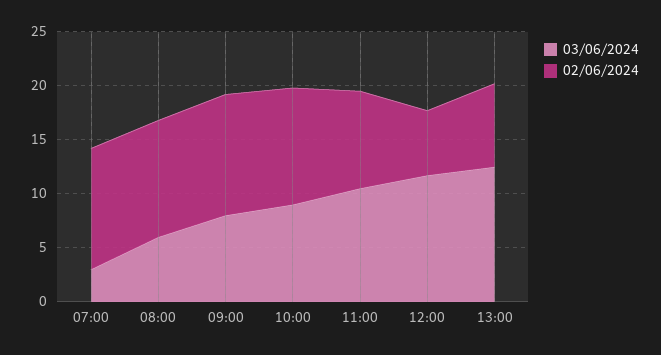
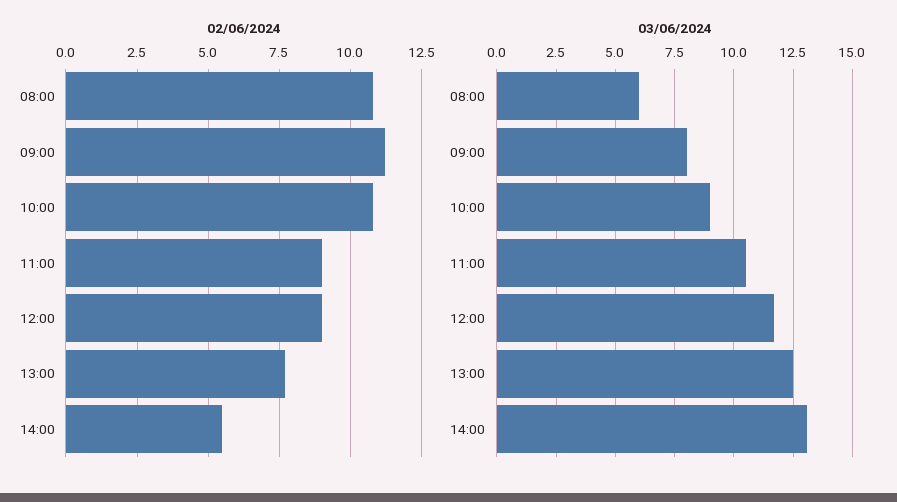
03/06/2024, 07:00: 3 -> none
02/06/2024, 07:00: 11 -> none
02/06/2024, 12:00: 6 -> 9
02/06/2024, 14:00: none -> 5.5
03/06/2024, 14:00: none -> 13

